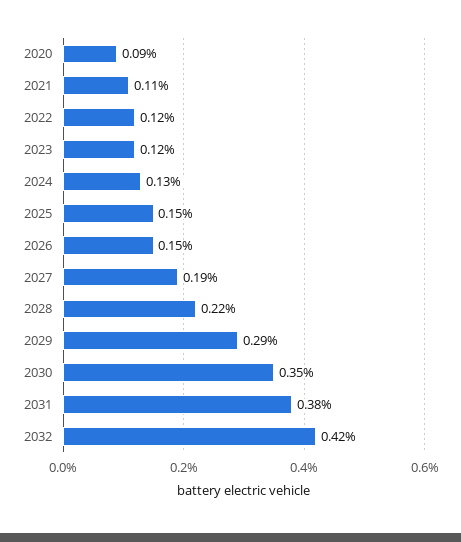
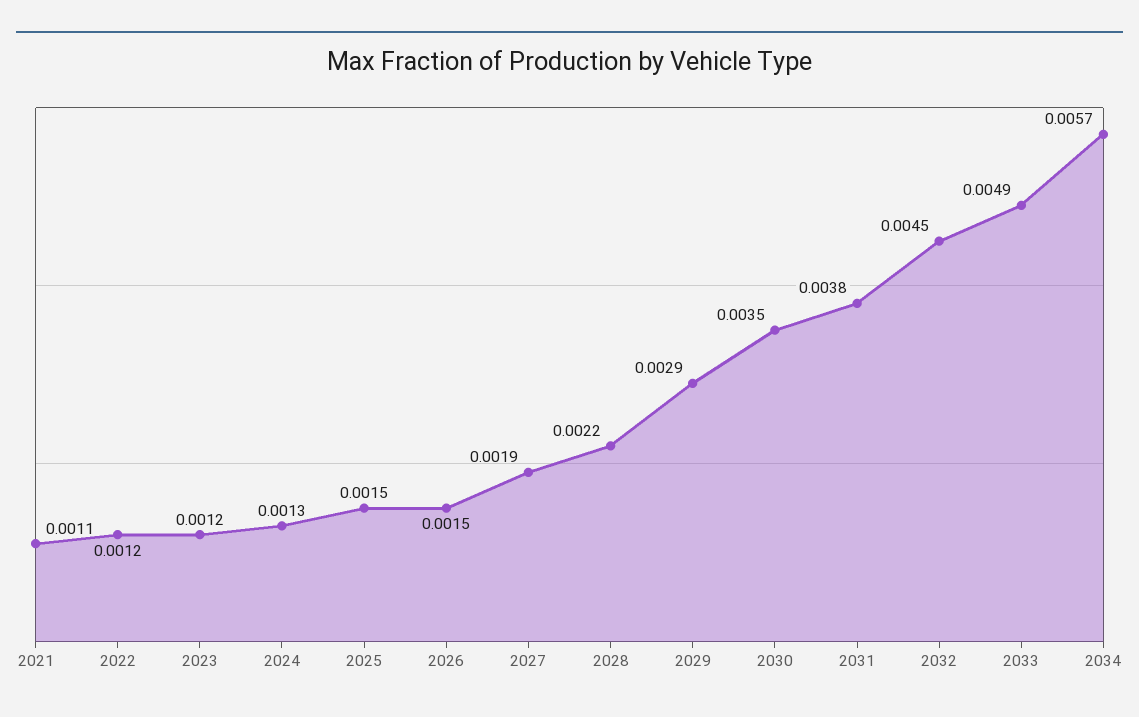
2020: 0.0009 -> none
2032: 0.0042 -> 0.0045
2033: none -> 0.0049
2034: none -> 0.0057

